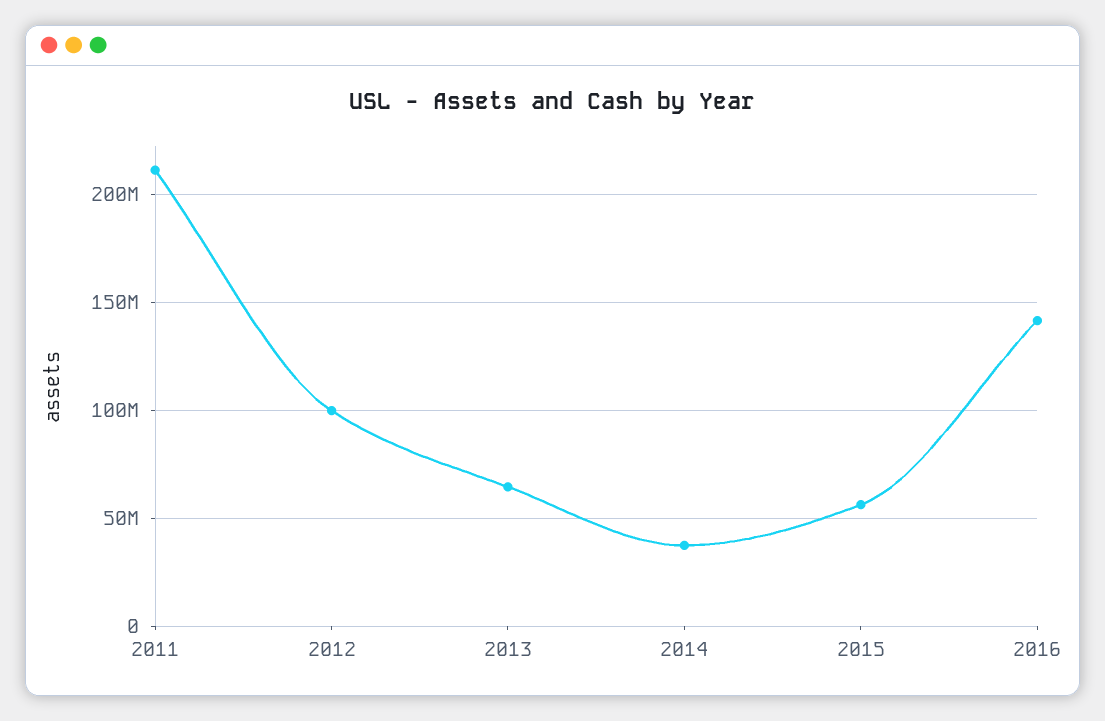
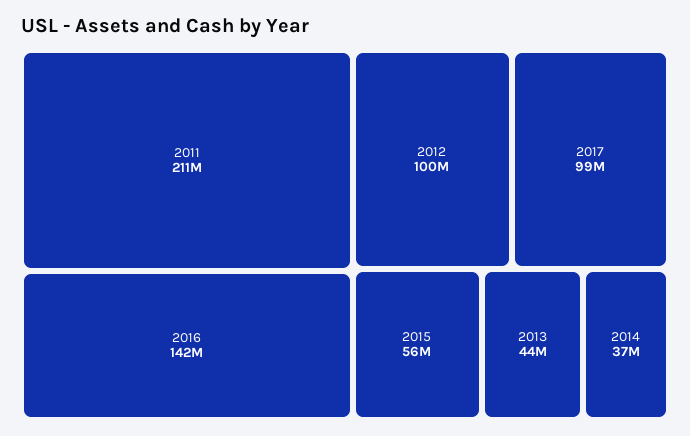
2013: 65000000 -> 44000000
2017: none -> 99000000

